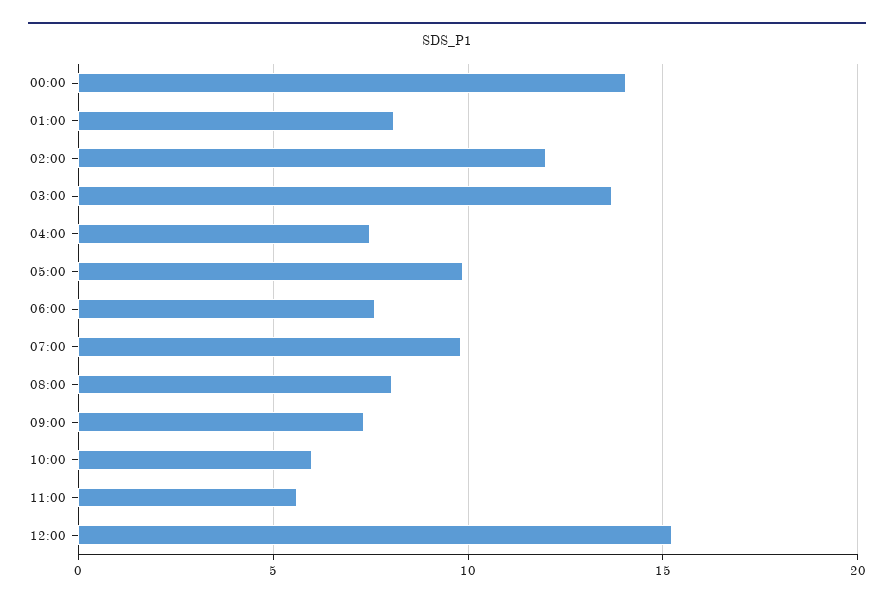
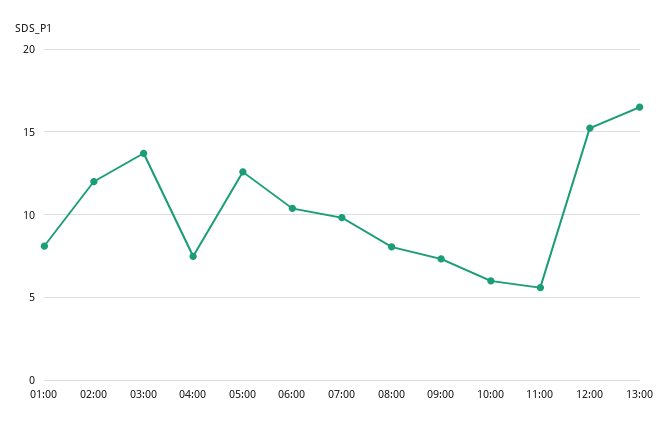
00:00: 14 -> none
05:00: 10 -> 12.5
06:00: 7.5 -> 10.5
13:00: none -> 16.5

